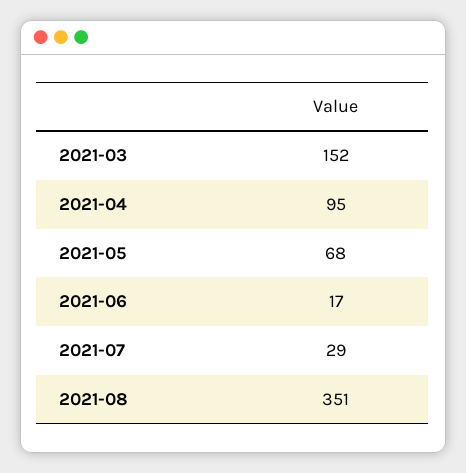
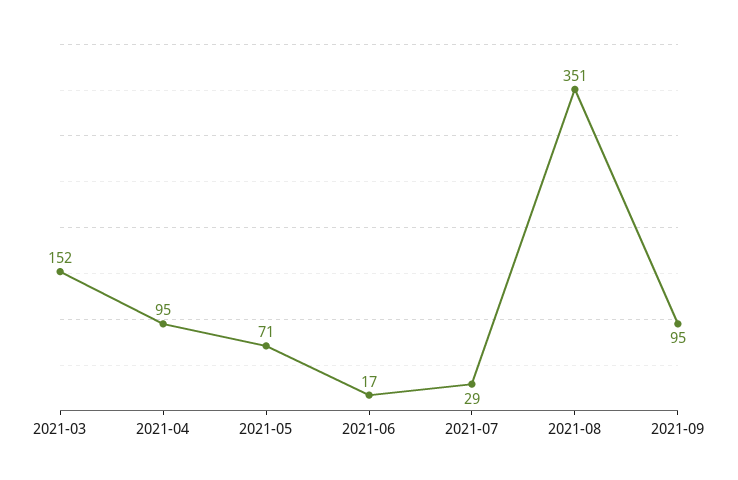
2021-05: 68 -> 71
2021-09: none -> 95

